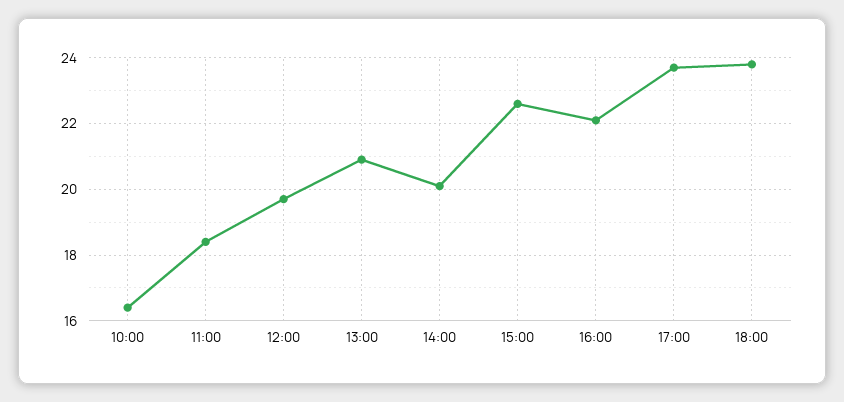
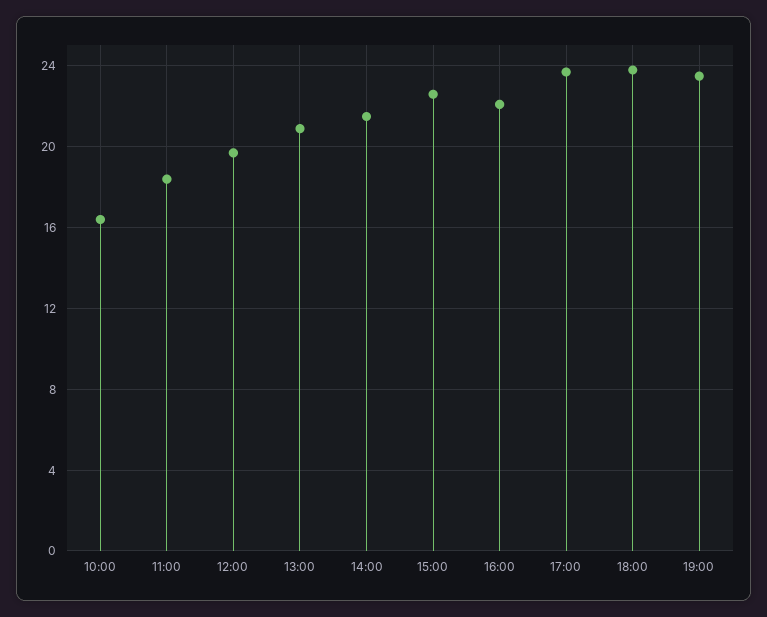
14:00: 20 -> 21.5
19:00: none -> 23.5

